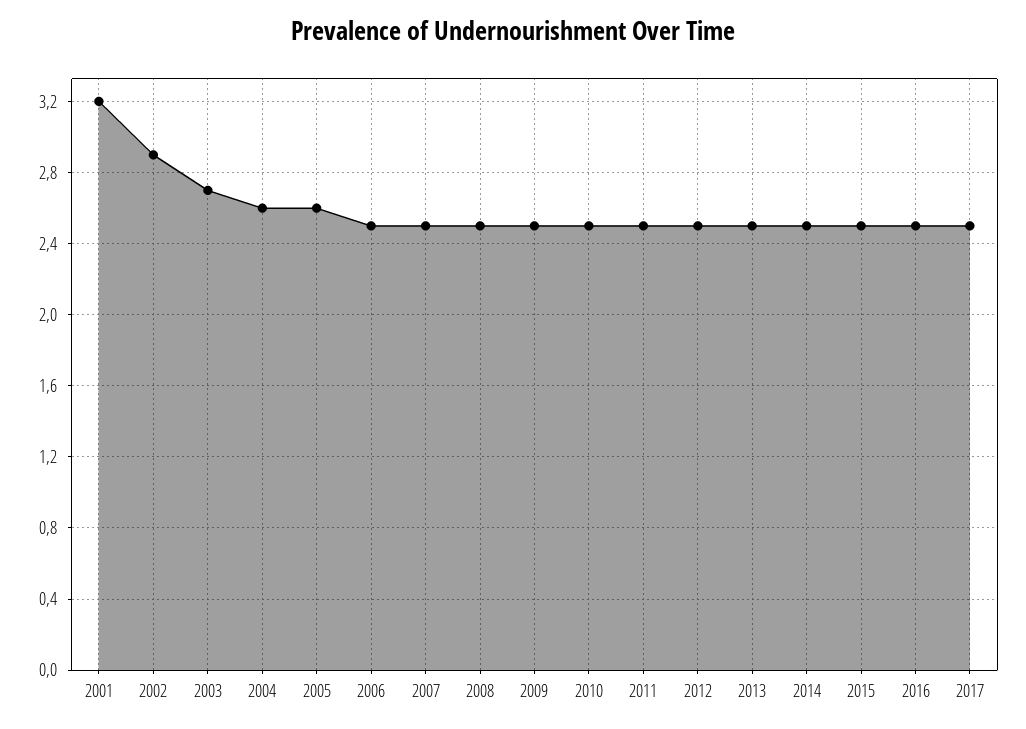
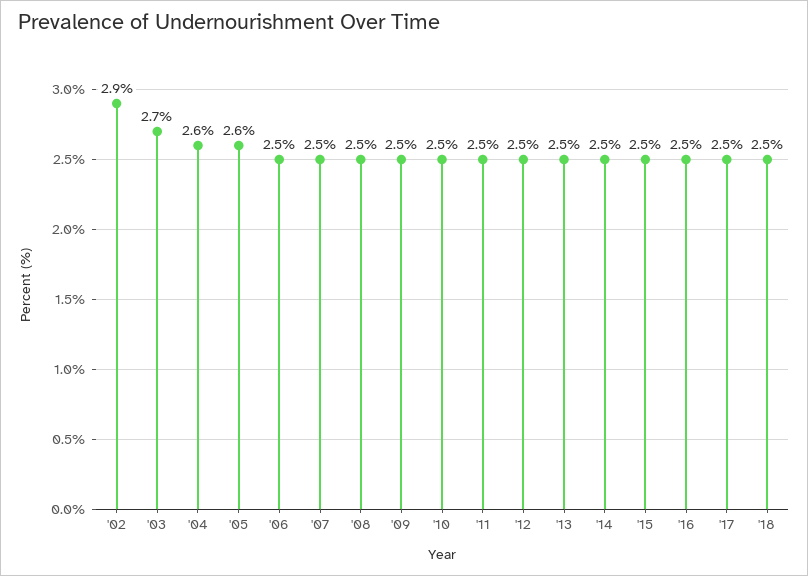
2001: 3.2 -> none
'18: none -> 2.5

